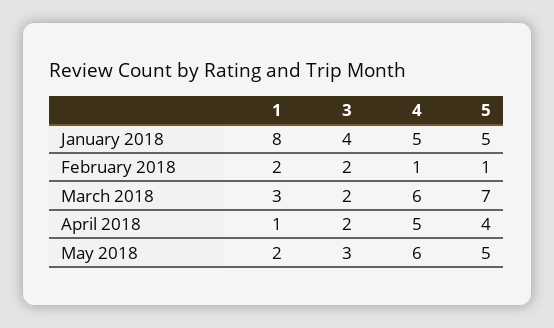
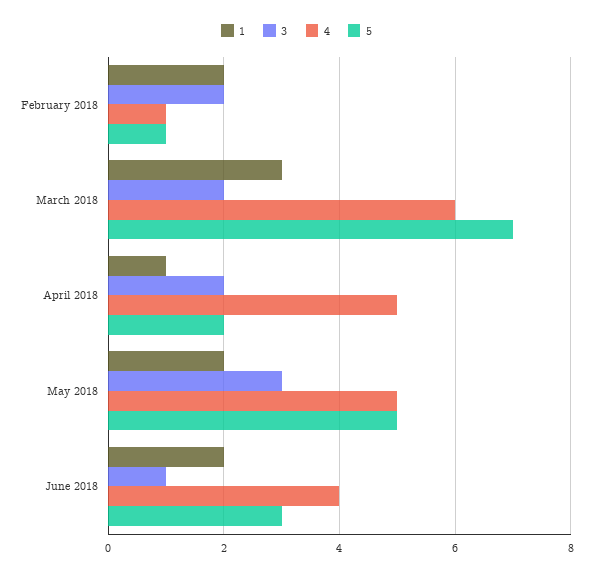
1, January 2018: 8 -> none
3, January 2018: 4 -> none
4, January 2018: 5 -> none
5, January 2018: 5 -> none
5, April 2018: 4 -> 2
4, May 2018: 6 -> 5
1, June 2018: none -> 2
3, June 2018: none -> 1
4, June 2018: none -> 4
5, June 2018: none -> 3

